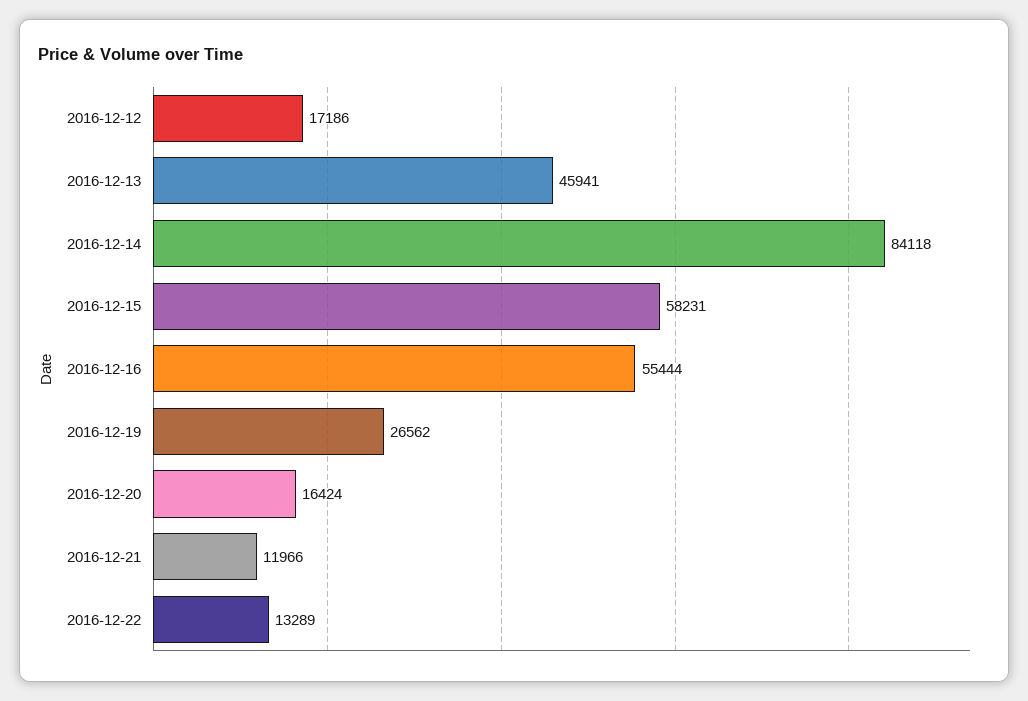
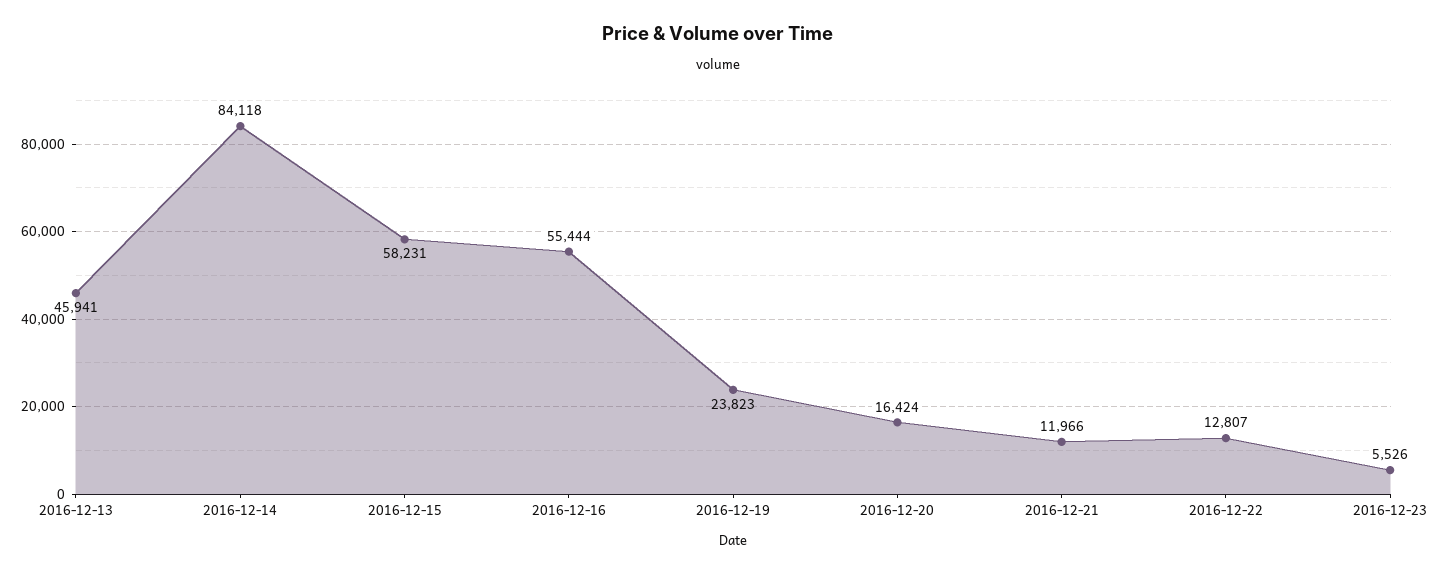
2016-12-12: 17186 -> none
2016-12-19: 26562 -> 23823
2016-12-22: 13289 -> 12807
2016-12-23: none -> 5526

